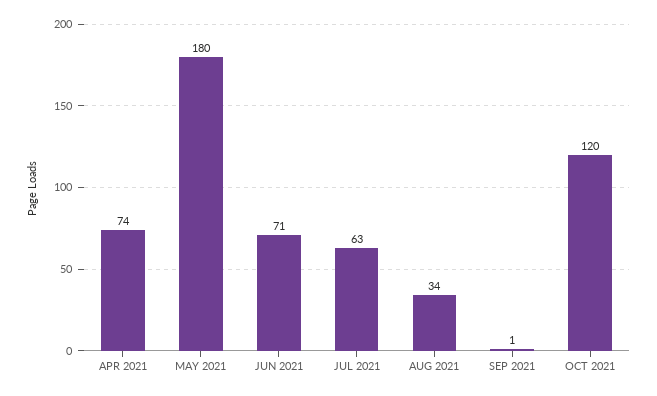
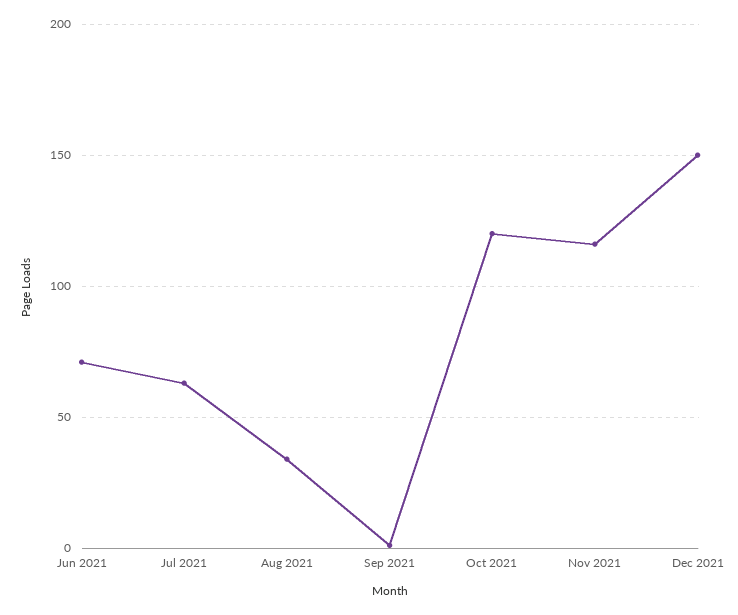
APR 2021: 74 -> none
MAY 2021: 180 -> none
Nov 2021: none -> 115
Dec 2021: none -> 150

